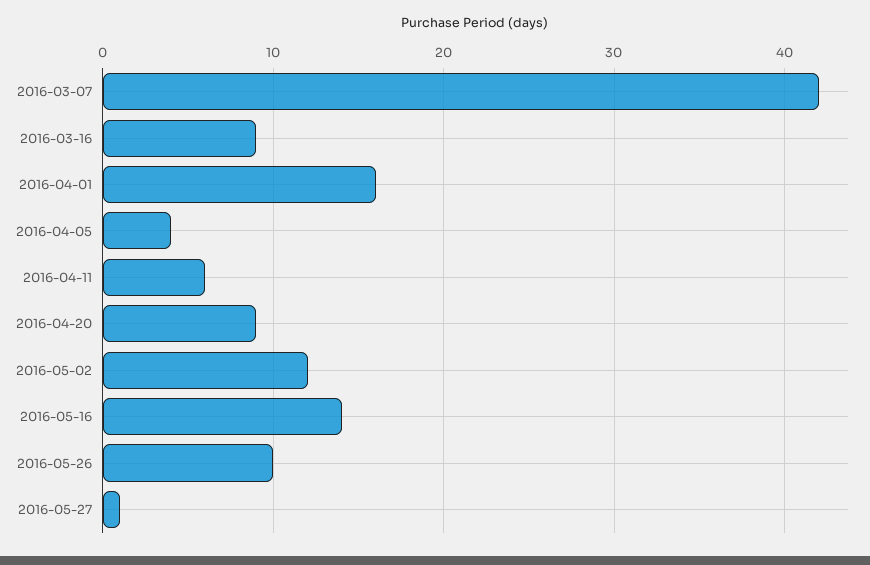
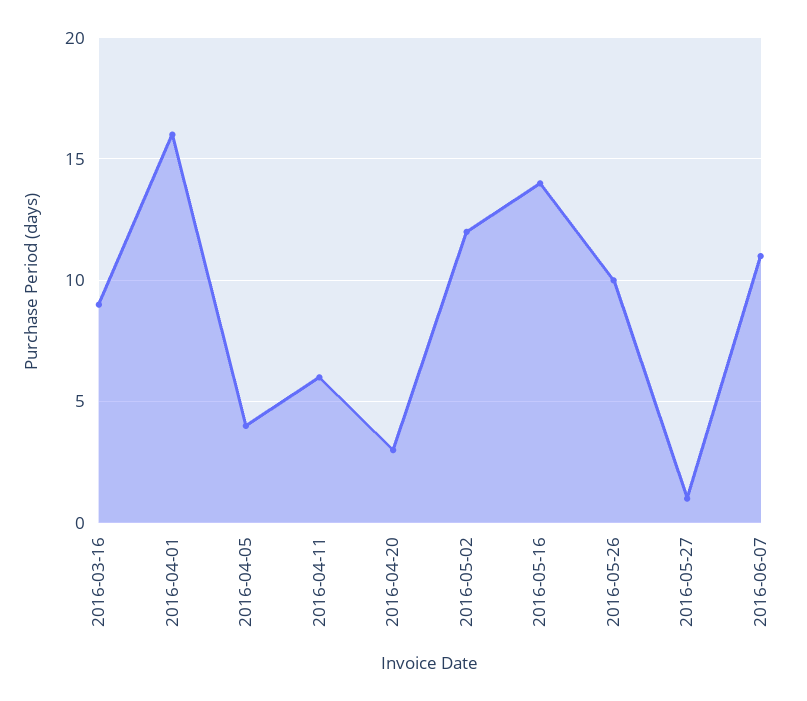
2016-03-07: 42 -> none
2016-04-20: 9 -> 3
2016-06-07: none -> 11

